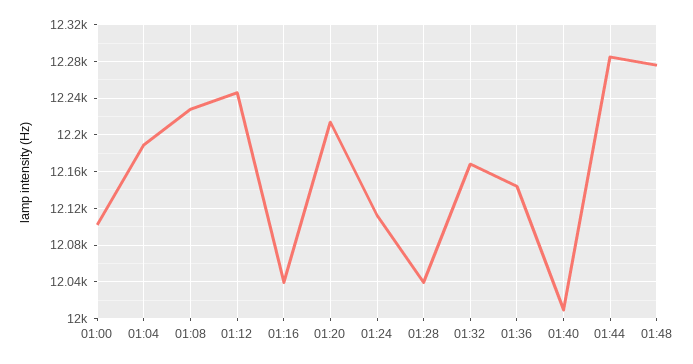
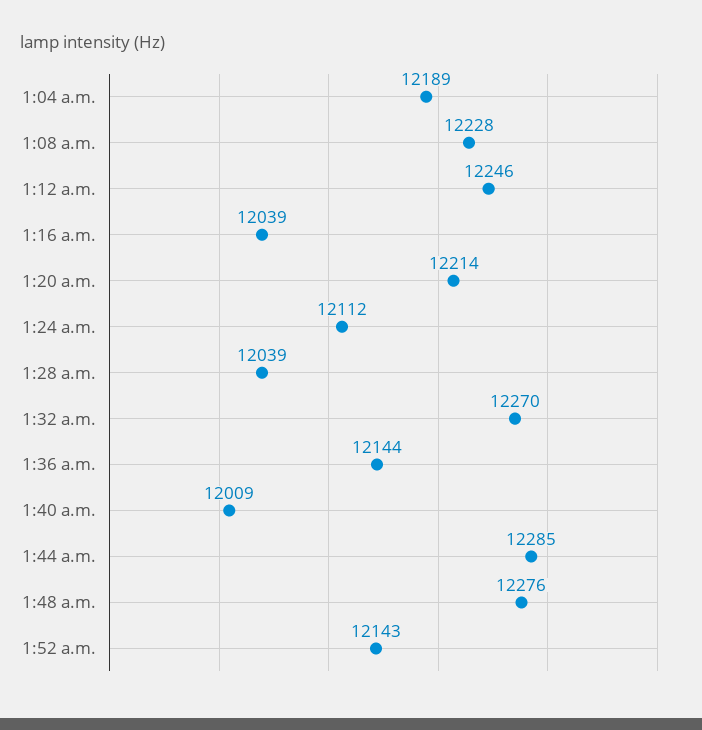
01:00: 12100 -> none
01:32: 12170 -> 12270
1:52 a.m.: none -> 12143

